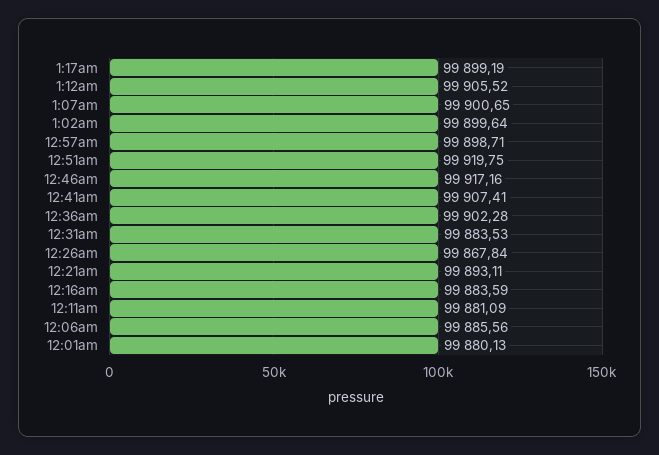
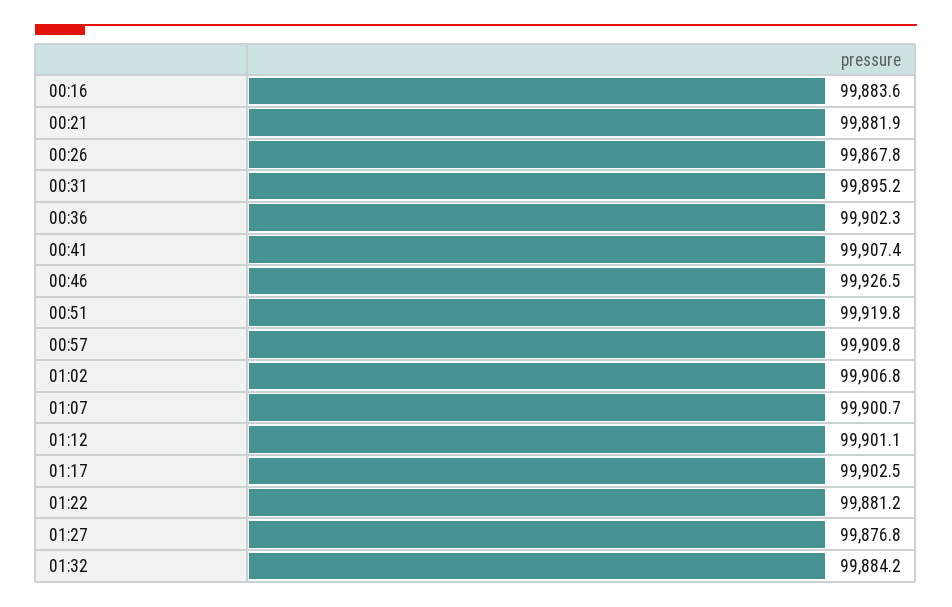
1:17am: 99899.19 -> 99902.5
1:12am: 99905.52 -> 99901.1
1:02am: 99899.64 -> 99906.8
12:57am: 99898.71 -> 99909.8
12:46am: 99917.16 -> 99926.5
12:31am: 99883.53 -> 99895.2
12:21am: 99893.11 -> 99881.9
12:11am: 99881.09 -> none
12:06am: 99885.56 -> none
12:01am: 99880.13 -> none
01:22: none -> 99881.2
01:27: none -> 99876.8
01:32: none -> 99884.2

